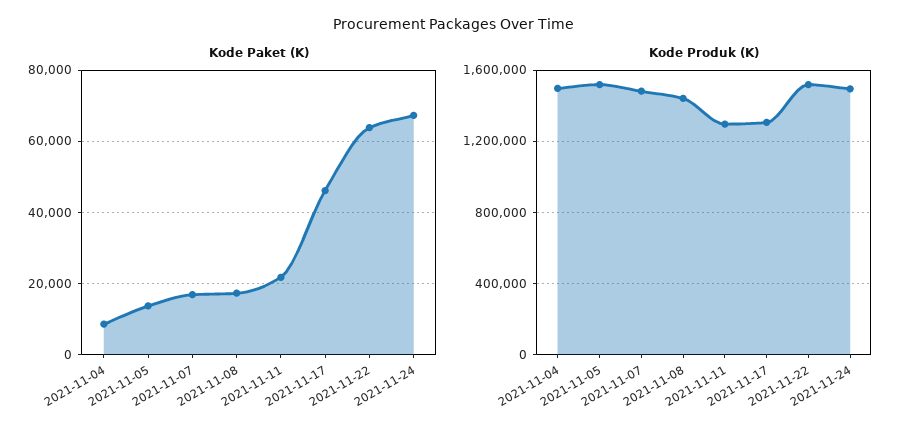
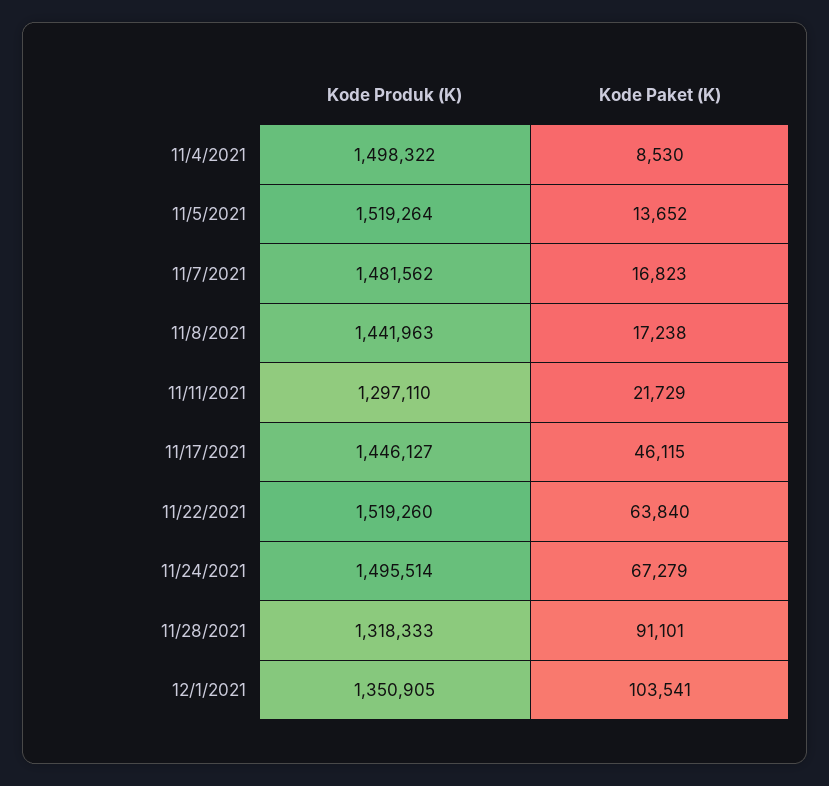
Kode Produk (K), 2021-11-17: 1300000 -> 1446127
Kode Produk (K), 11/28/2021: none -> 1318333
Kode Paket (K), 11/28/2021: none -> 91101
Kode Produk (K), 12/1/2021: none -> 1350905
Kode Paket (K), 12/1/2021: none -> 103541

